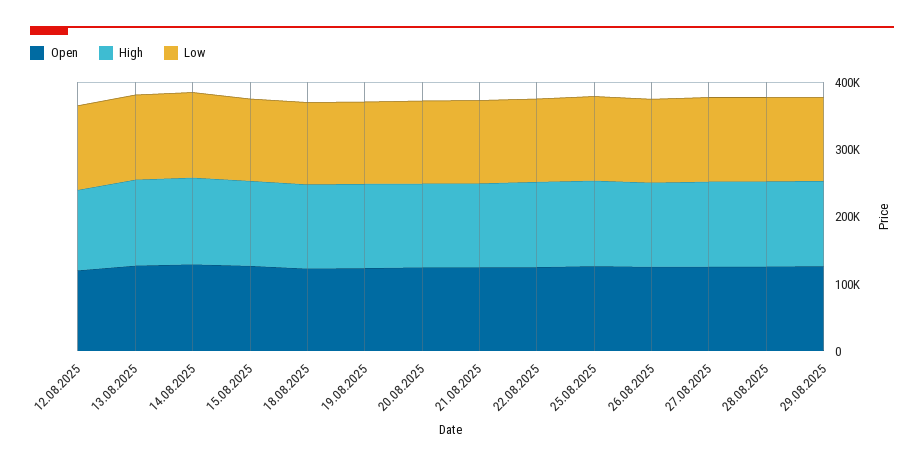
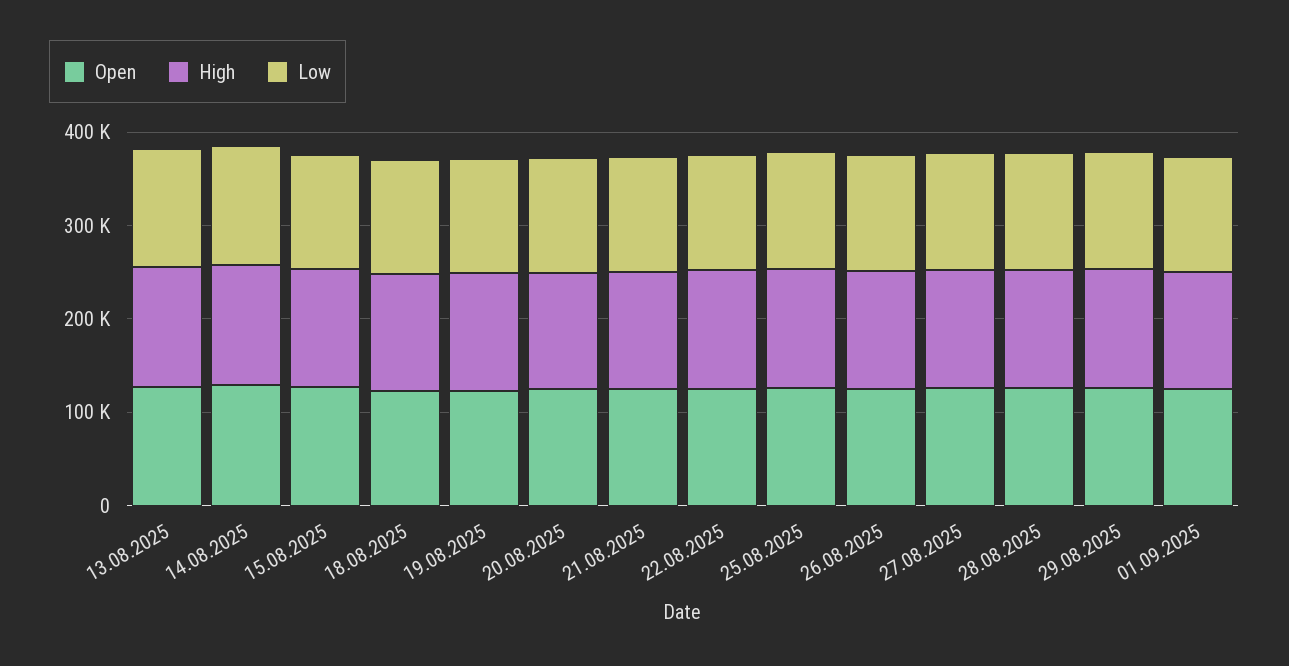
Open, 12.08.2025: 120000 -> none
High, 12.08.2025: 120000 -> none
Low, 12.08.2025: 120000 -> none
Open, 01.09.2025: none -> 120000
High, 01.09.2025: none -> 120000
Low, 01.09.2025: none -> 120000

